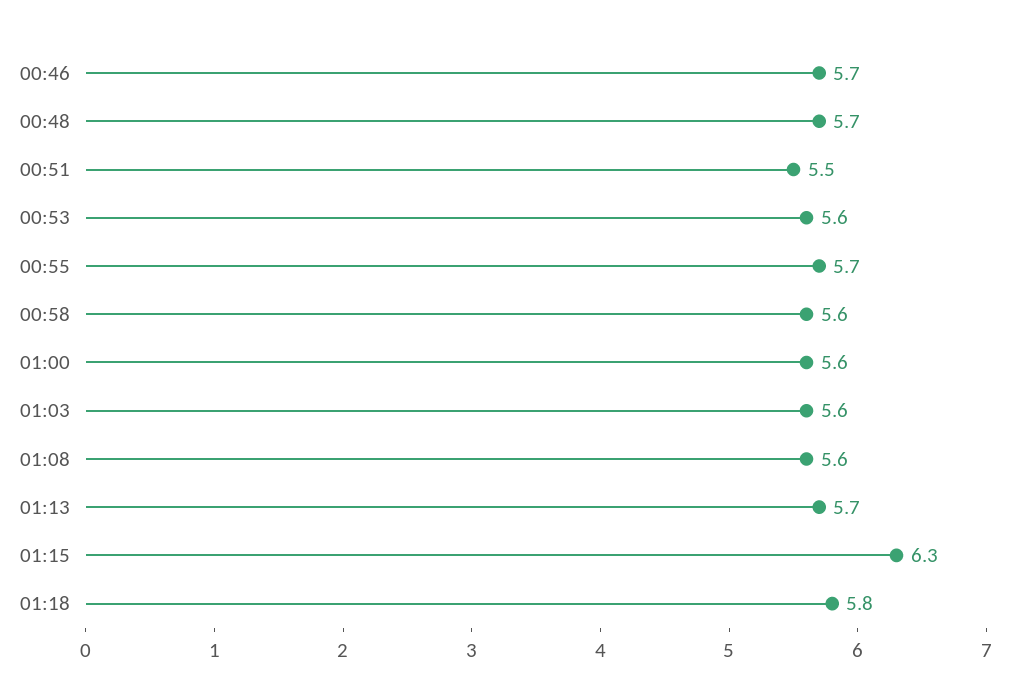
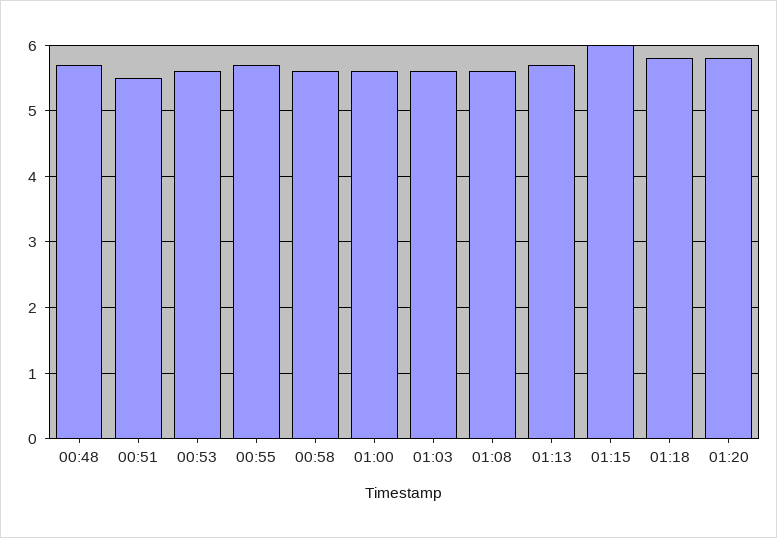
00:46: 5.7 -> none
01:15: 6.3 -> 6
01:20: none -> 5.8

